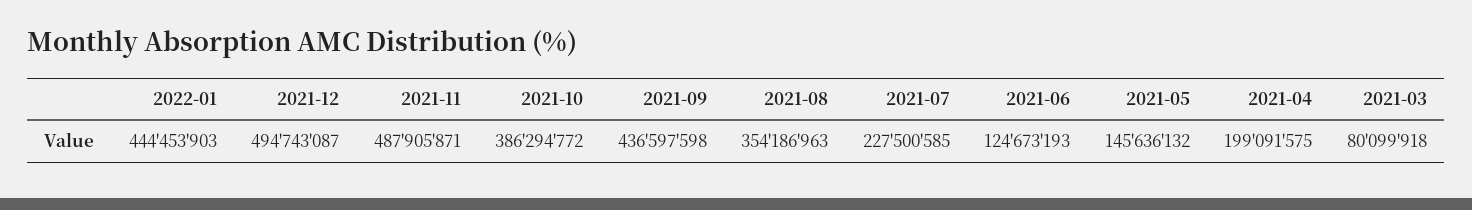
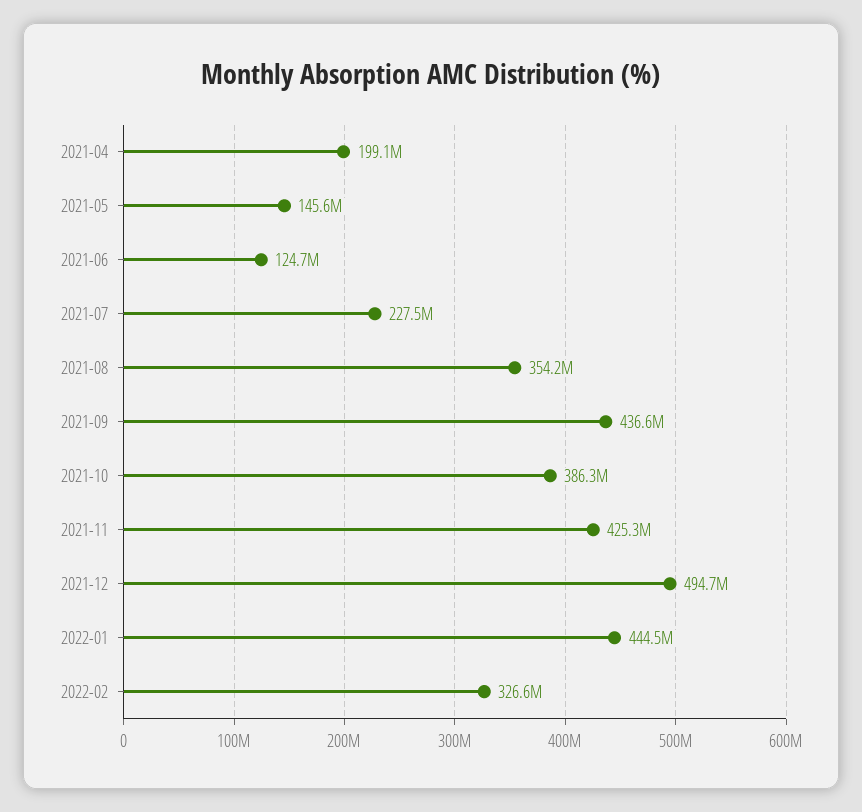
2021-11: 487905871 -> 425300000
2021-03: 80099918 -> none
2022-02: none -> 326600000

